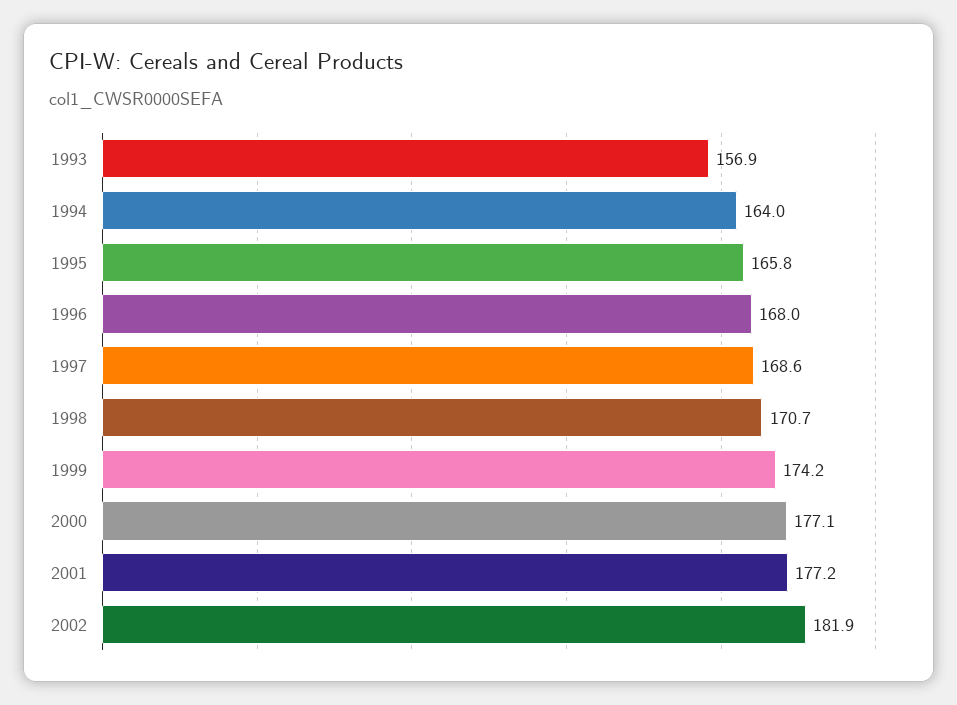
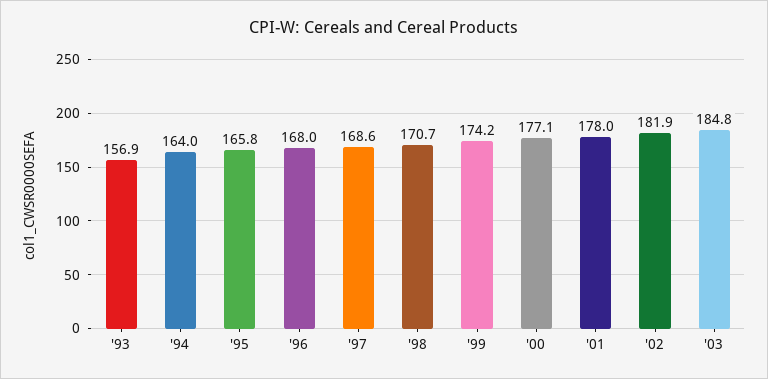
2001: 177.2 -> 178
'03: none -> 184.8

